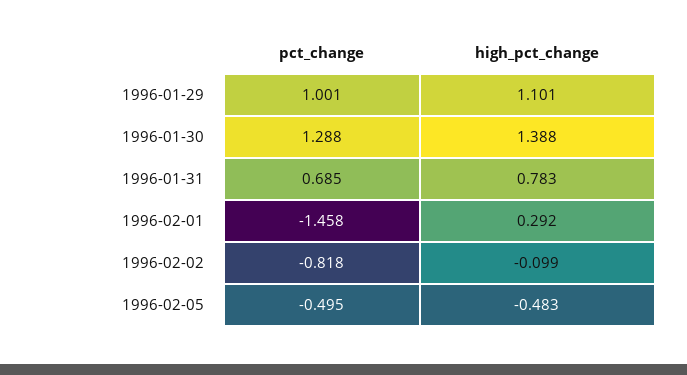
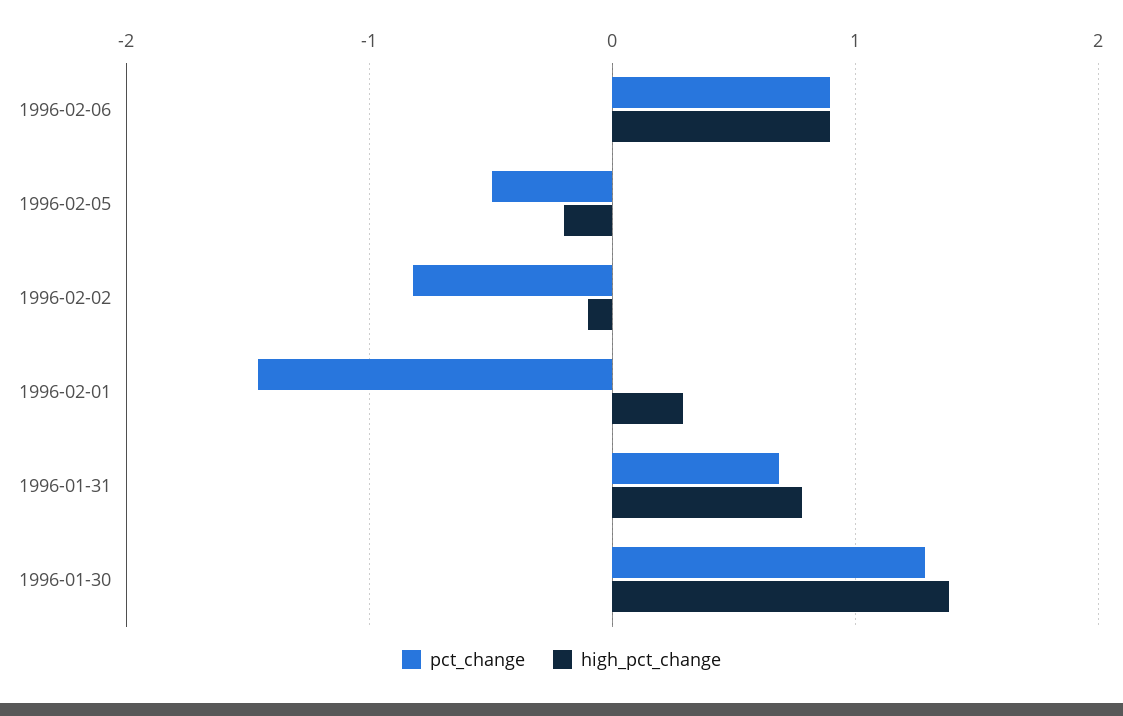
pct_change, 1996-01-29: 1.001 -> none
high_pct_change, 1996-01-29: 1.101 -> none
high_pct_change, 1996-02-05: -0.483 -> -0.2
pct_change, 1996-02-06: none -> 0.9
high_pct_change, 1996-02-06: none -> 0.9

